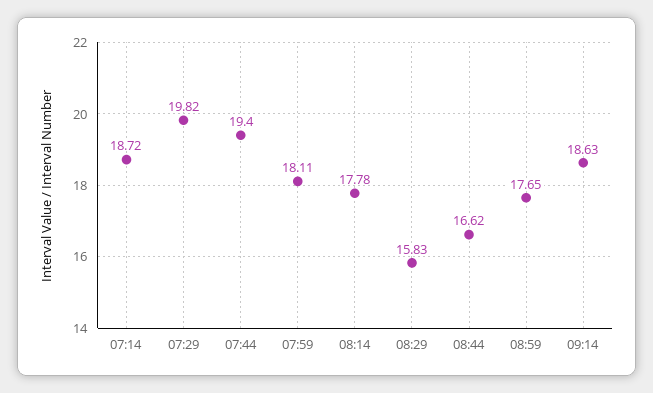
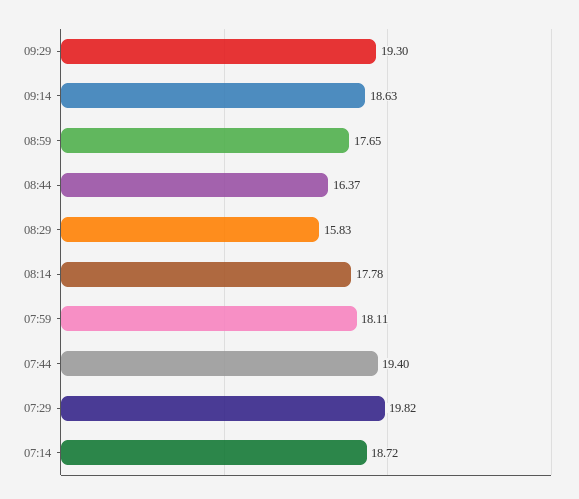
08:44: 16.62 -> 16.37
09:29: none -> 19.3

